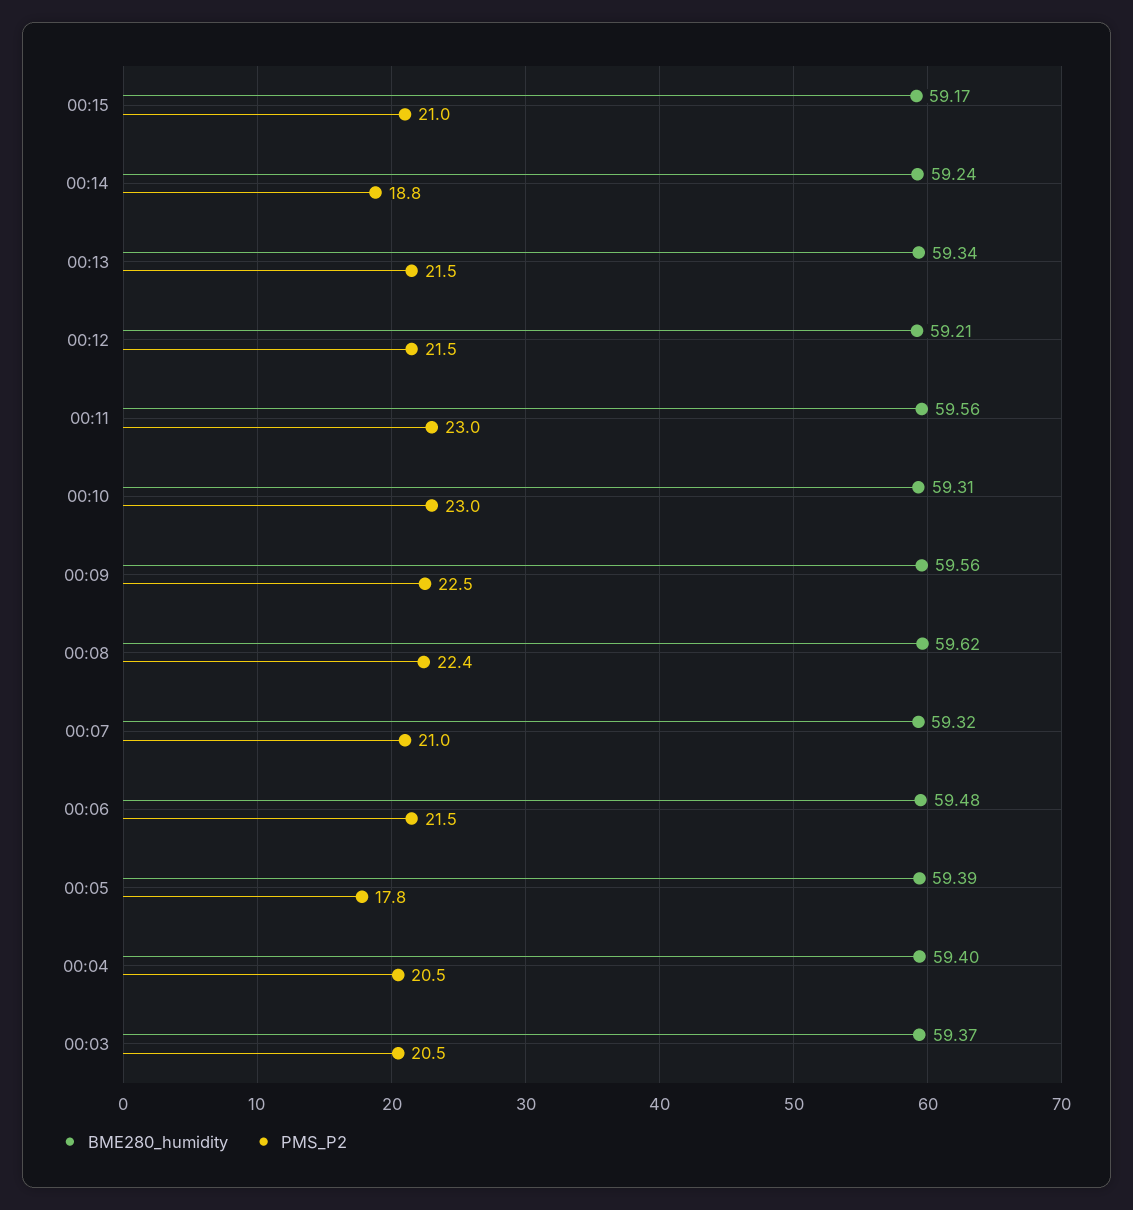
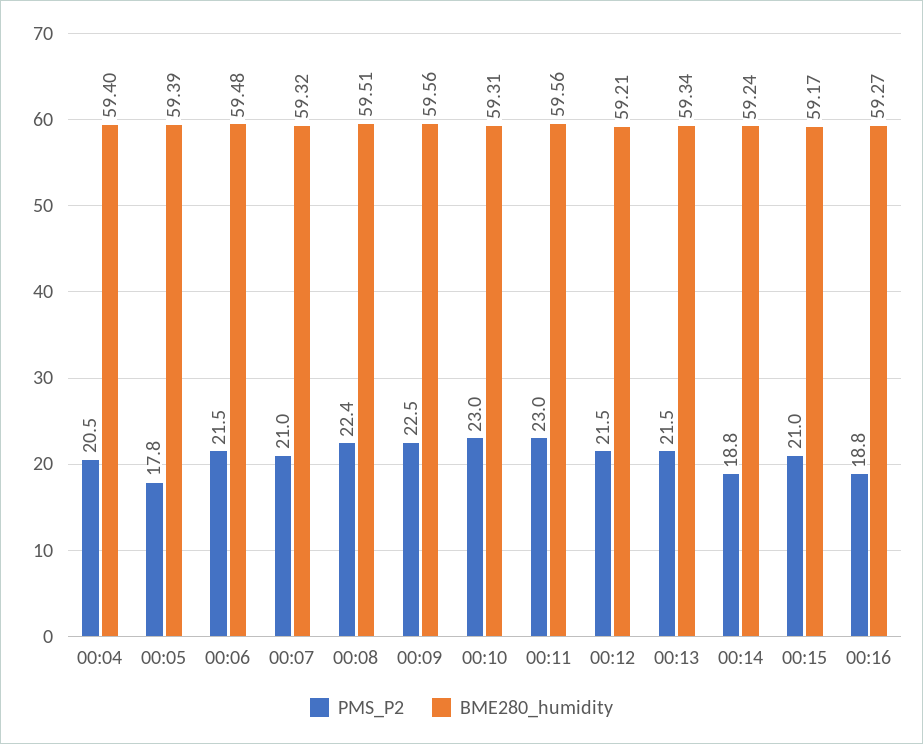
BME280_humidity, 00:08: 59.62 -> 59.51
BME280_humidity, 00:03: 59.37 -> none
PMS_P2, 00:03: 20.5 -> none
PMS_P2, 00:16: none -> 18.8
BME280_humidity, 00:16: none -> 59.27

